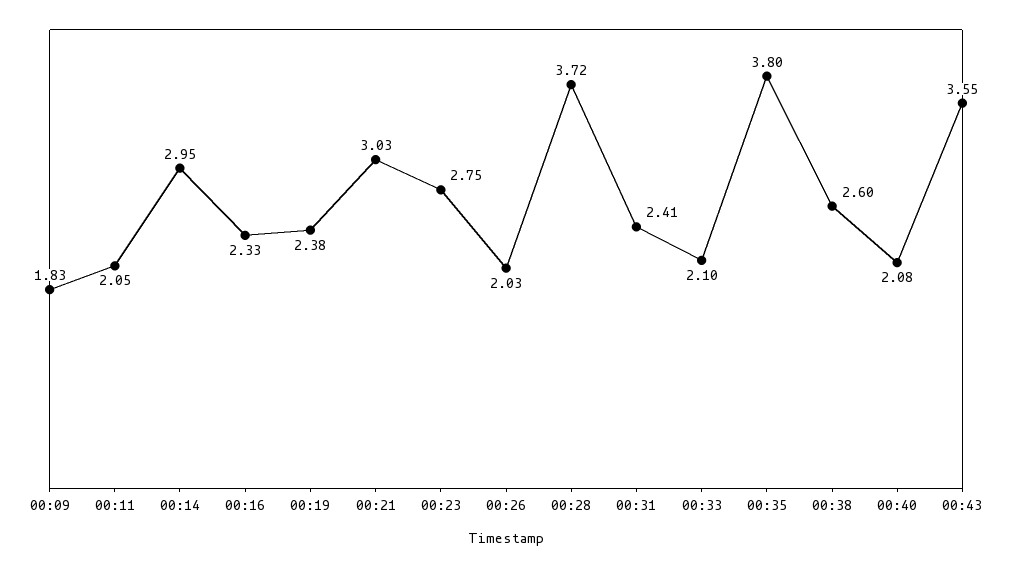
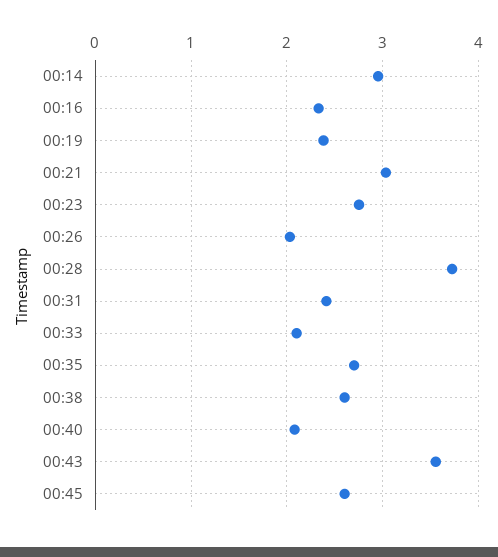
00:09: 1.83 -> none
00:11: 2.05 -> none
00:35: 3.8 -> 2.7
00:45: none -> 2.6

